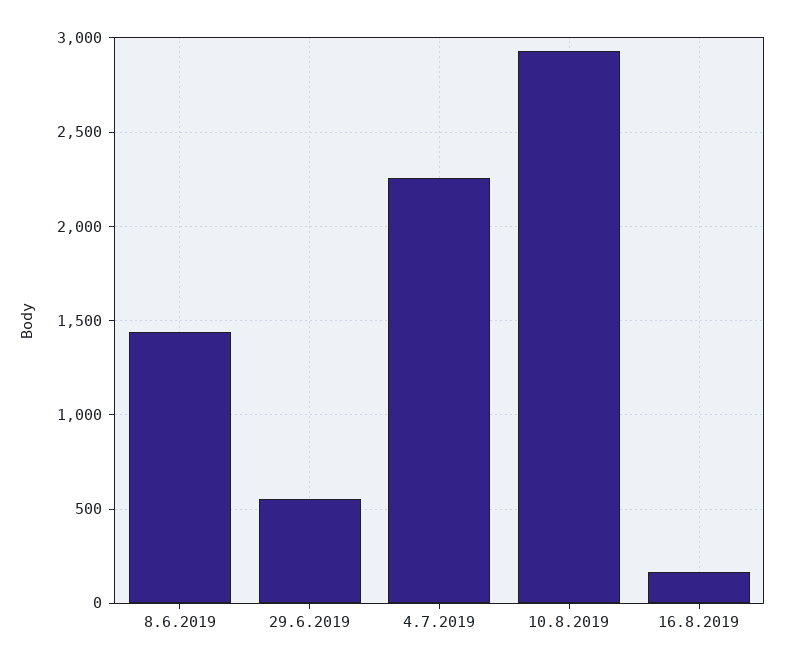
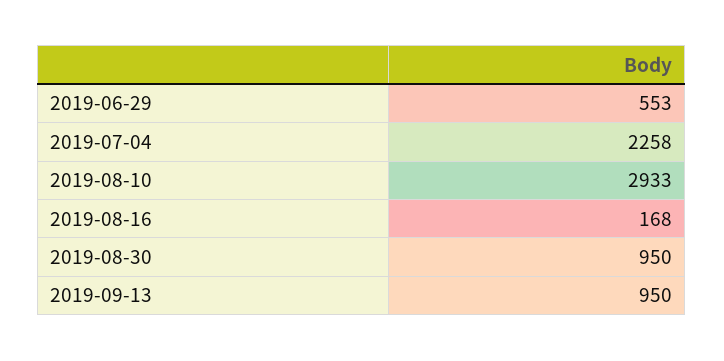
8.6.2019: 1450 -> none
2019-08-30: none -> 950
2019-09-13: none -> 950

